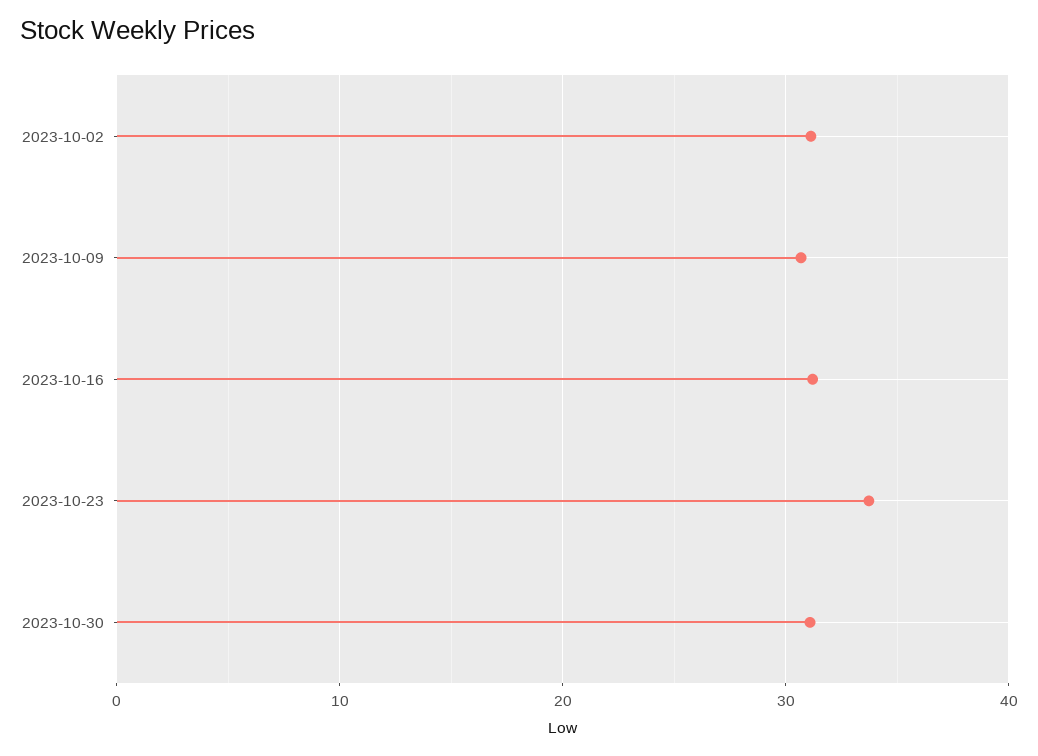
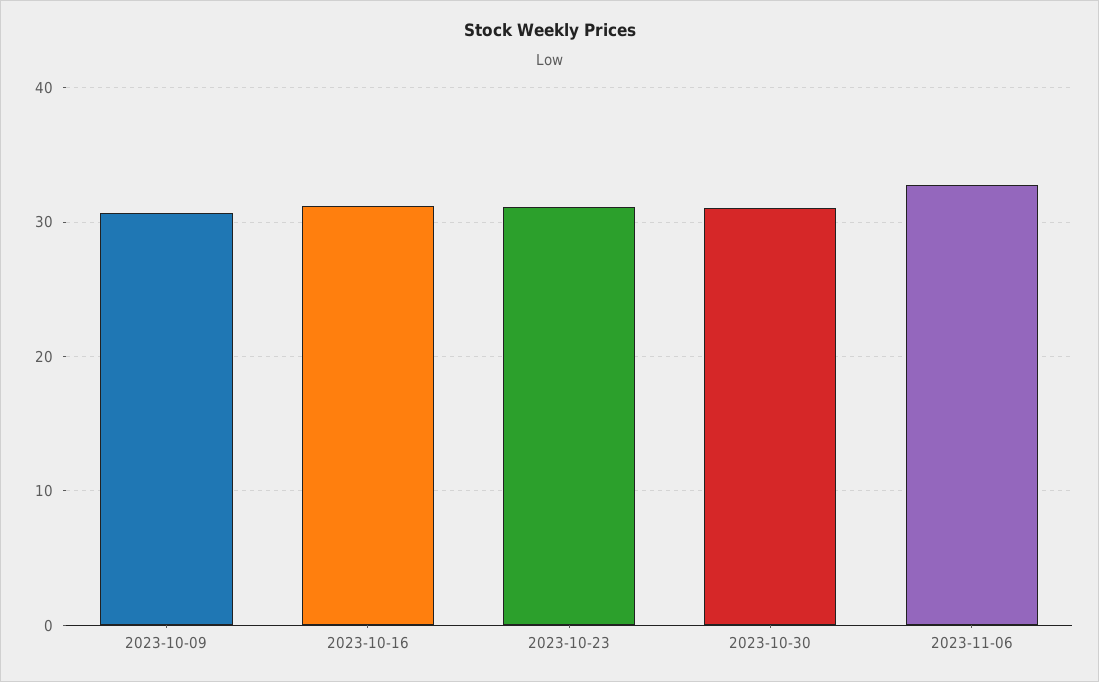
2023-10-02: 31 -> none
2023-10-23: 34 -> 31
2023-11-06: none -> 33

